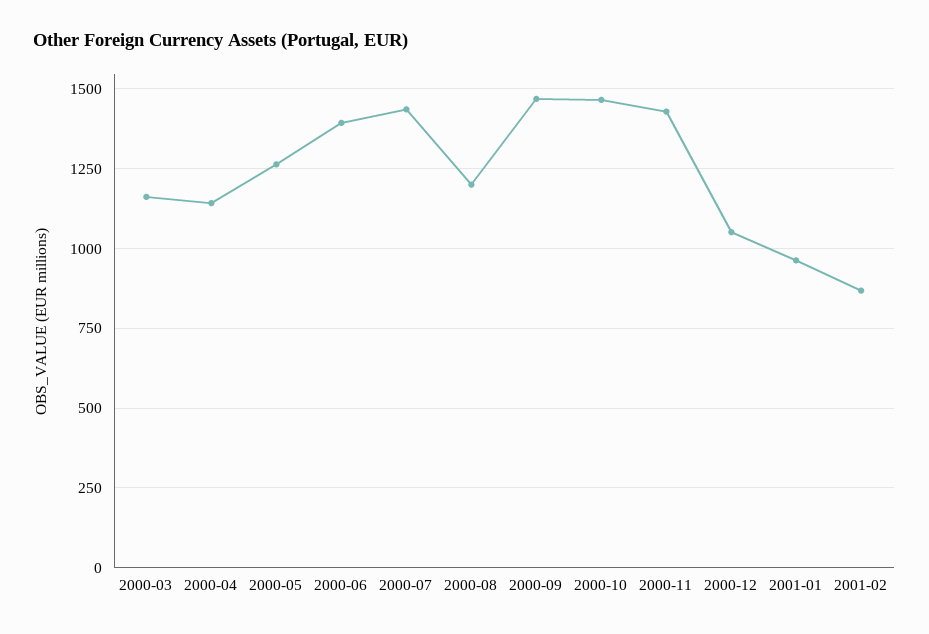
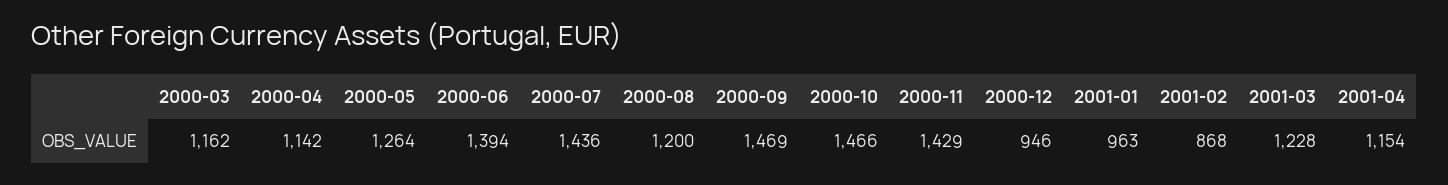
2000-12: 1050 -> 946
2001-03: none -> 1228
2001-04: none -> 1154

